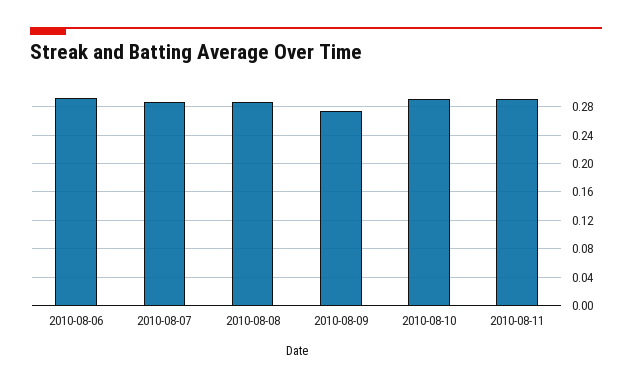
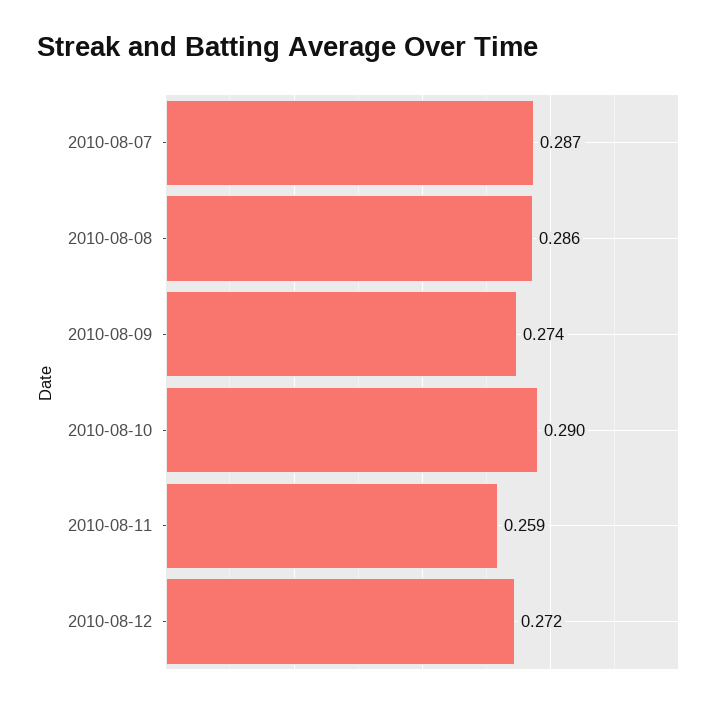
2010-08-06: 0.29 -> none
2010-08-11: 0.29 -> 0.259
2010-08-12: none -> 0.272

